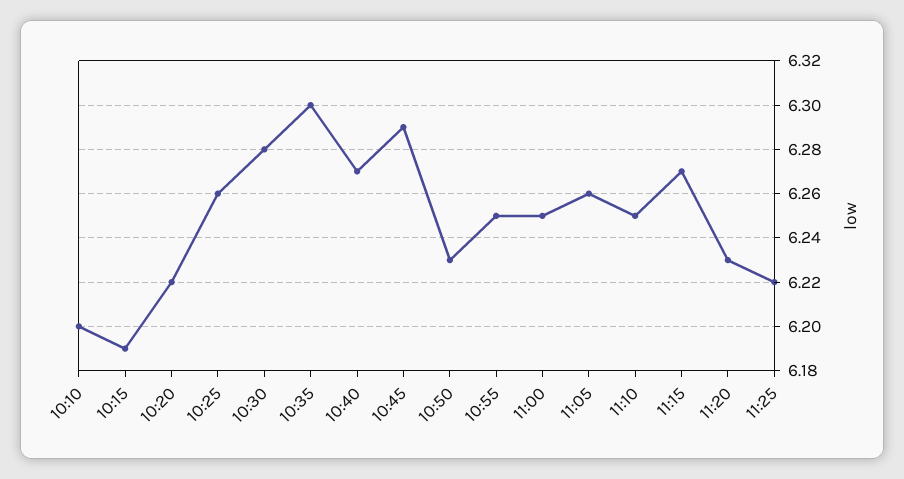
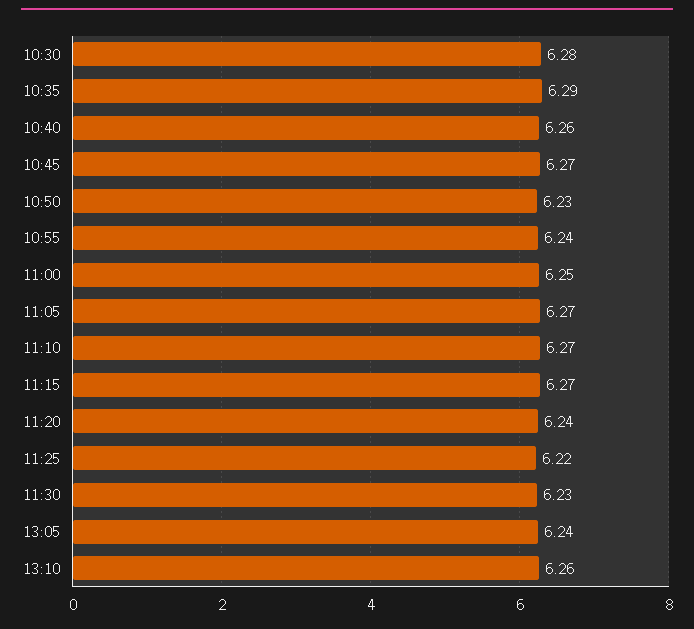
10:10: 6.2 -> none
10:15: 6.19 -> none
10:20: 6.22 -> none
10:25: 6.26 -> none
10:35: 6.3 -> 6.29
10:40: 6.27 -> 6.26
10:45: 6.29 -> 6.27
10:55: 6.25 -> 6.24
11:05: 6.26 -> 6.27
11:10: 6.25 -> 6.27
11:20: 6.23 -> 6.24
11:30: none -> 6.23
13:05: none -> 6.24
13:10: none -> 6.26

